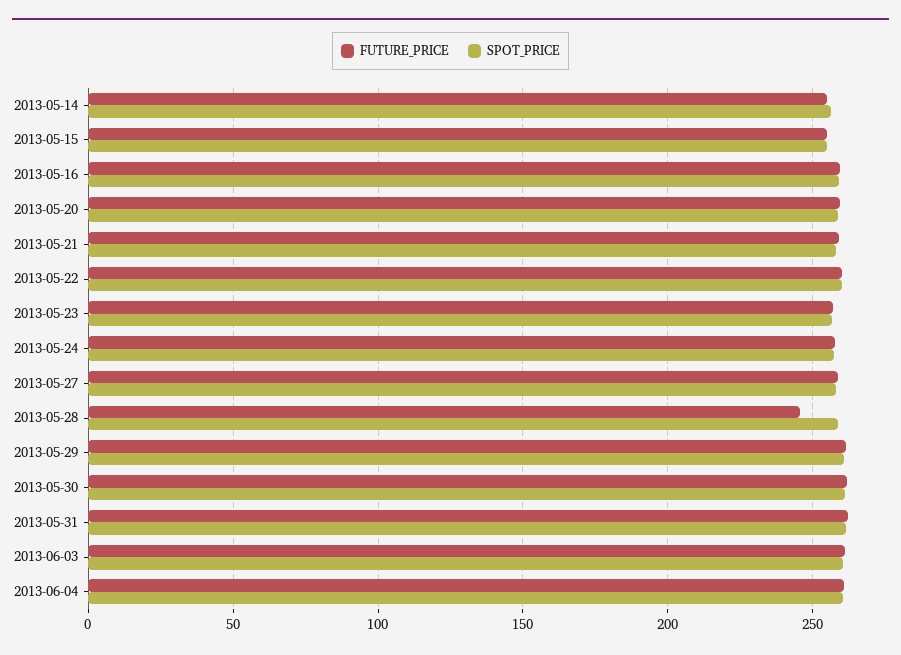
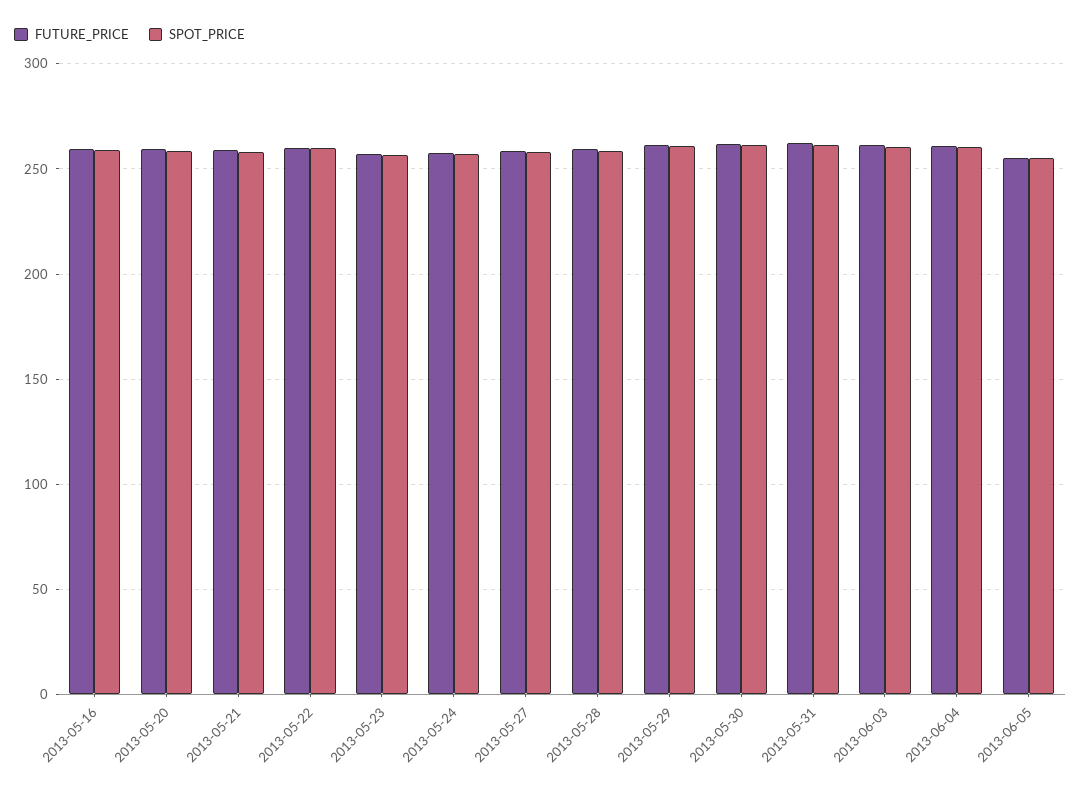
FUTURE_PRICE, 2013-05-14: 255 -> none
SPOT_PRICE, 2013-05-14: 255 -> none
FUTURE_PRICE, 2013-05-15: 255 -> none
SPOT_PRICE, 2013-05-15: 255 -> none
FUTURE_PRICE, 2013-05-28: 245 -> 260
FUTURE_PRICE, 2013-06-05: none -> 255
SPOT_PRICE, 2013-06-05: none -> 255

